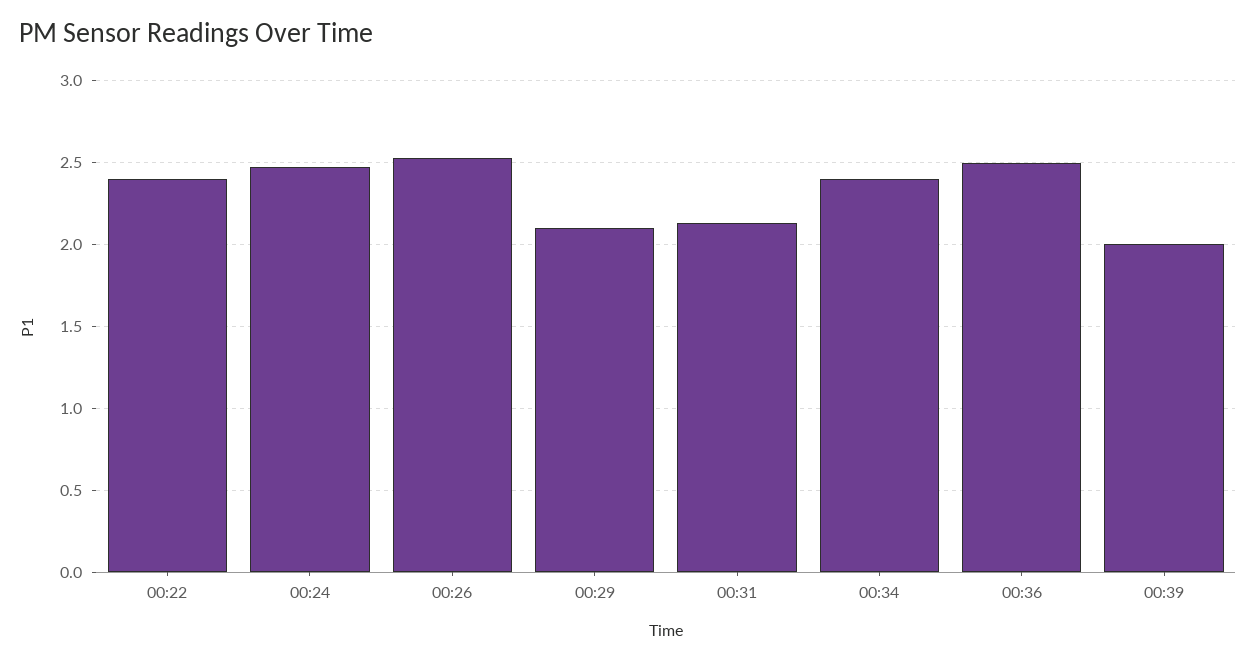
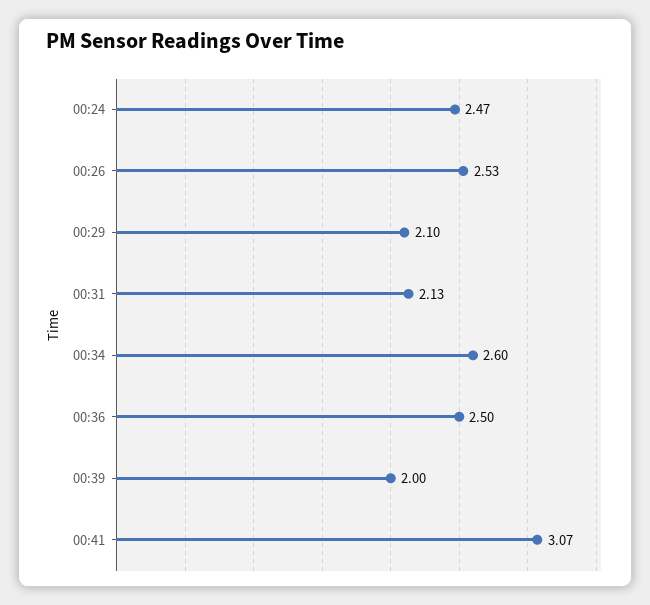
00:22: 2.4 -> none
00:34: 2.4 -> 2.6
00:41: none -> 3.07

